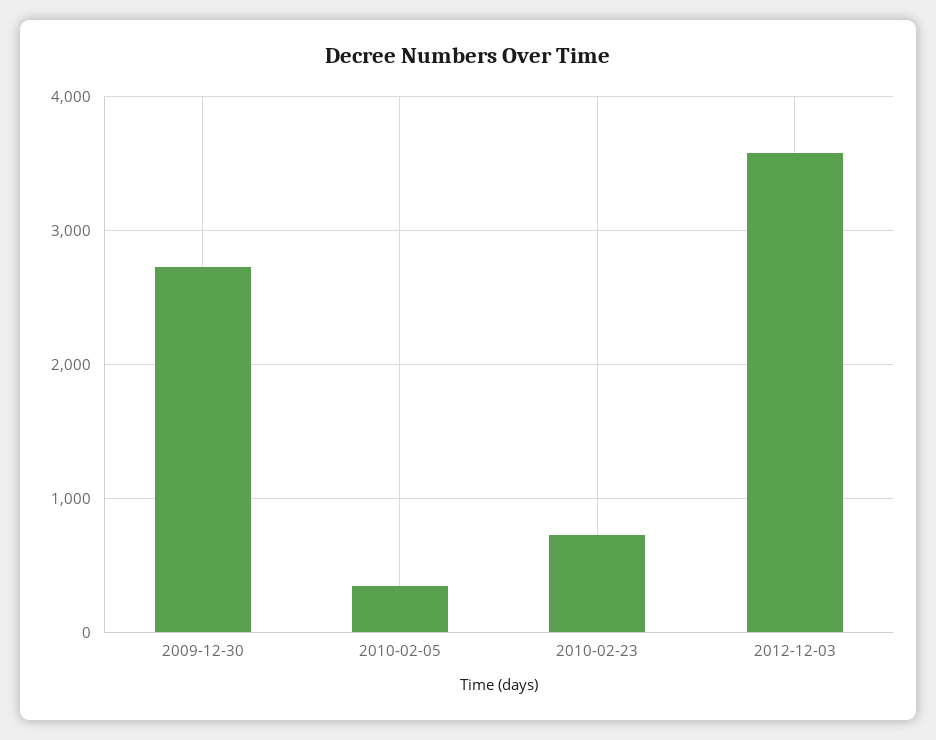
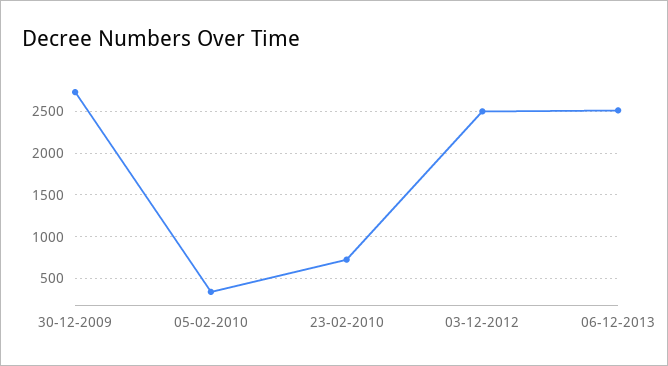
2012-12-03: 3600 -> 2500
06-12-2013: none -> 2500

